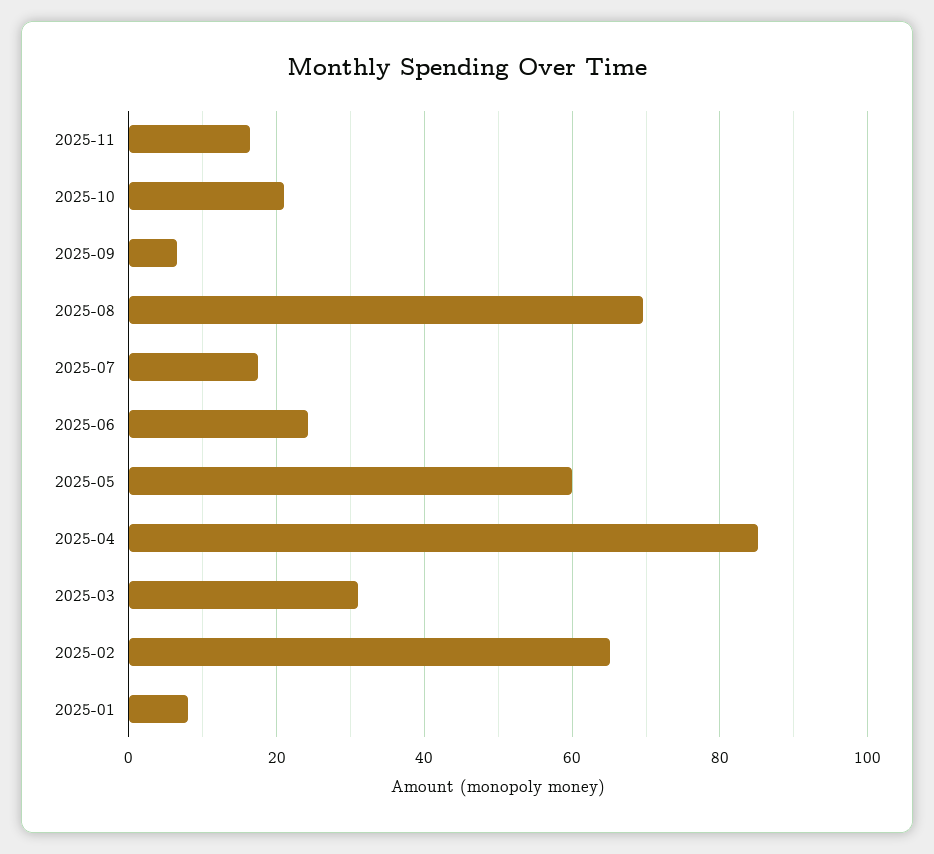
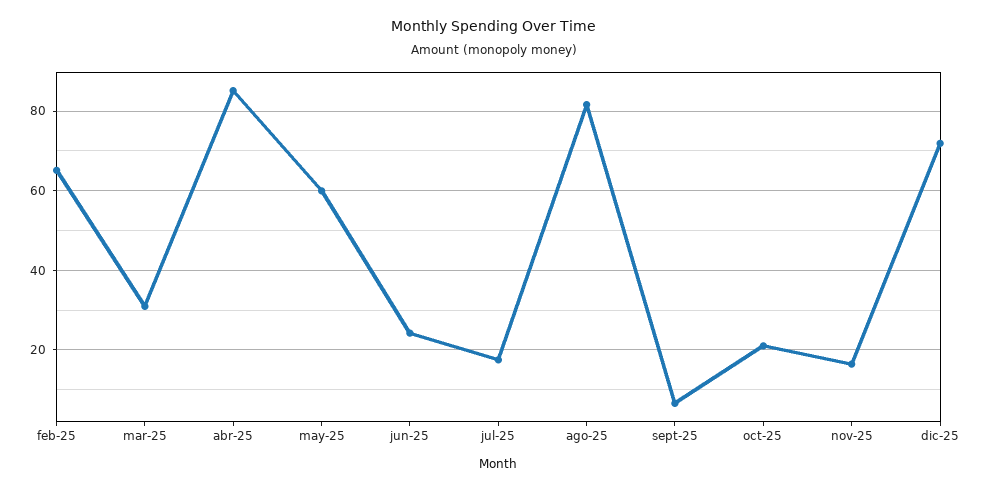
2025-08: 70 -> 82
2025-01: 8 -> none
dic-25: none -> 72

